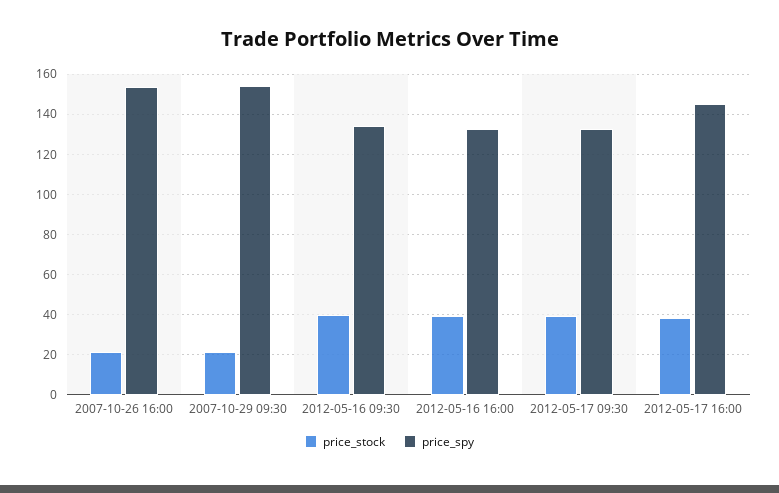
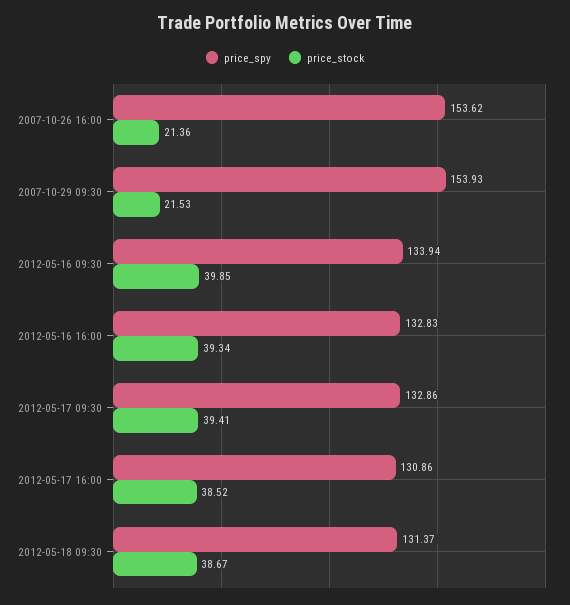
price_spy, 2012-05-17 16:00: 145 -> 130.86
price_spy, 2012-05-18 09:30: none -> 131.37
price_stock, 2012-05-18 09:30: none -> 38.67

